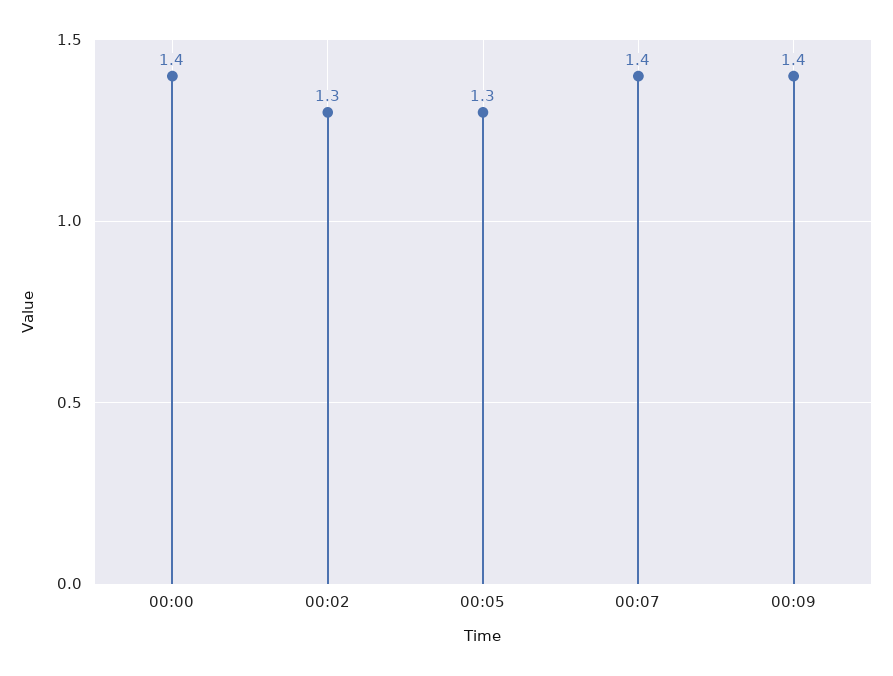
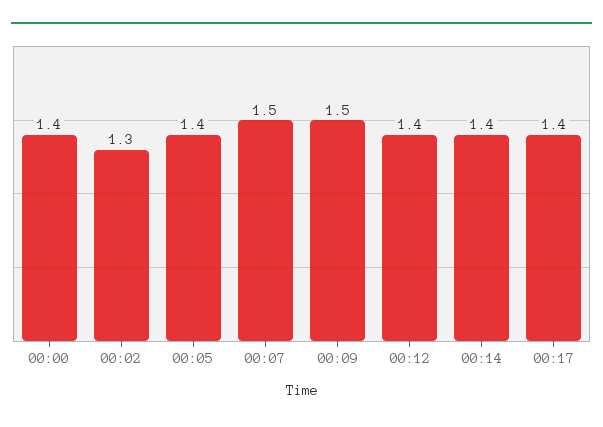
00:05: 1.3 -> 1.4
00:07: 1.4 -> 1.5
00:09: 1.4 -> 1.5
00:12: none -> 1.4
00:14: none -> 1.4
00:17: none -> 1.4

